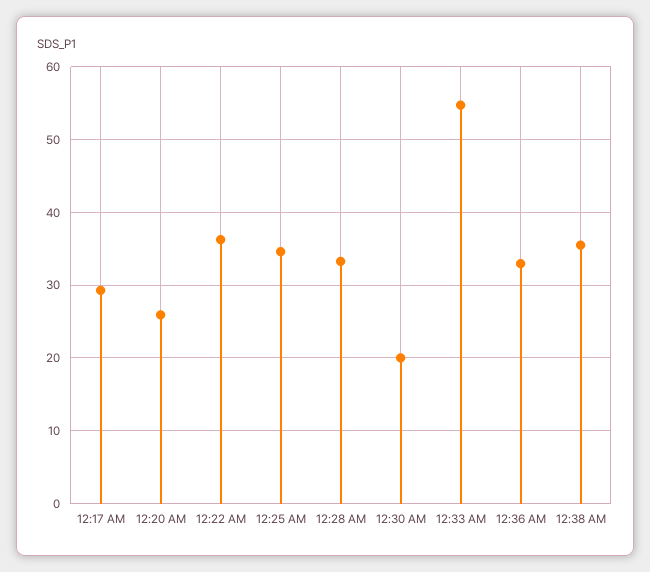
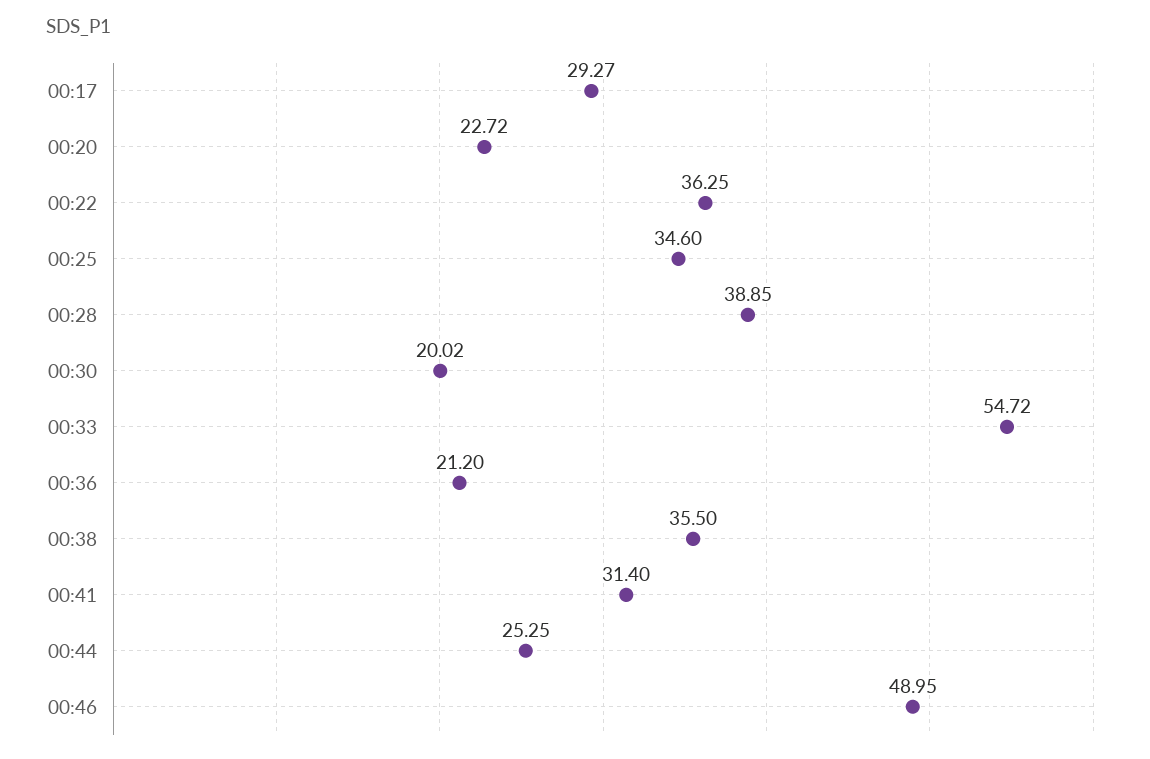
12:20 AM: 26 -> 22.72
12:28 AM: 33 -> 38.85
12:36 AM: 33 -> 21.2
00:41: none -> 31.4
00:44: none -> 25.25
00:46: none -> 48.95

